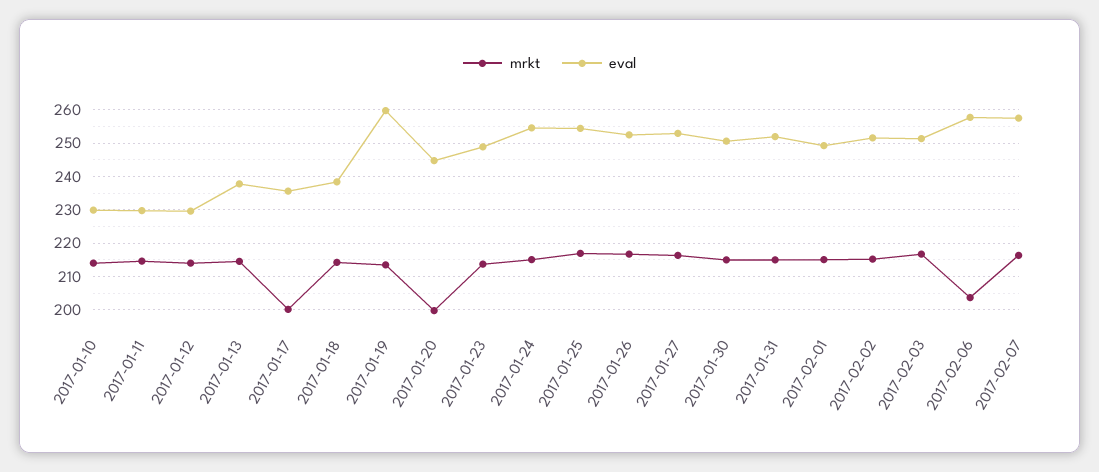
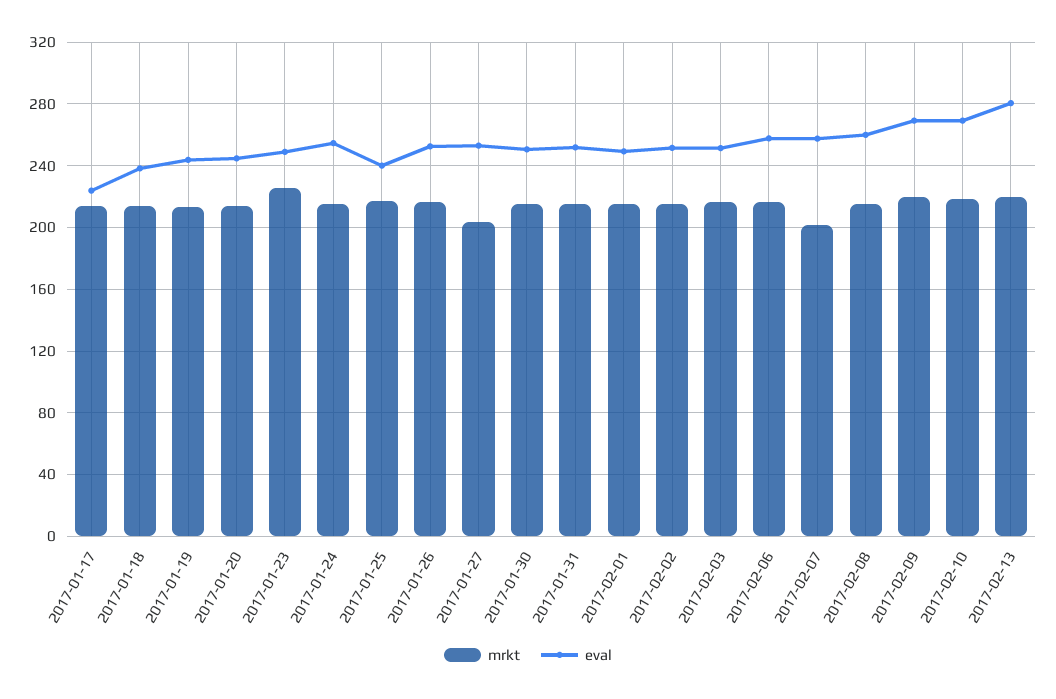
mrkt, 2017-01-10: 214 -> none
eval, 2017-01-10: 230 -> none
mrkt, 2017-01-11: 214 -> none
eval, 2017-01-11: 230 -> none
mrkt, 2017-01-12: 214 -> none
eval, 2017-01-12: 230 -> none
mrkt, 2017-01-13: 214 -> none
eval, 2017-01-13: 238 -> none
mrkt, 2017-01-17: 200 -> 215
eval, 2017-01-17: 236 -> 225
eval, 2017-01-19: 260 -> 245
mrkt, 2017-01-20: 200 -> 215
mrkt, 2017-01-23: 214 -> 225
eval, 2017-01-25: 254 -> 240
mrkt, 2017-01-27: 216 -> 205
mrkt, 2017-02-06: 204 -> 215
mrkt, 2017-02-07: 216 -> 200
mrkt, 2017-02-08: none -> 215
eval, 2017-02-08: none -> 260
mrkt, 2017-02-09: none -> 220
eval, 2017-02-09: none -> 270
mrkt, 2017-02-10: none -> 220
eval, 2017-02-10: none -> 270
mrkt, 2017-02-13: none -> 220
eval, 2017-02-13: none -> 280

